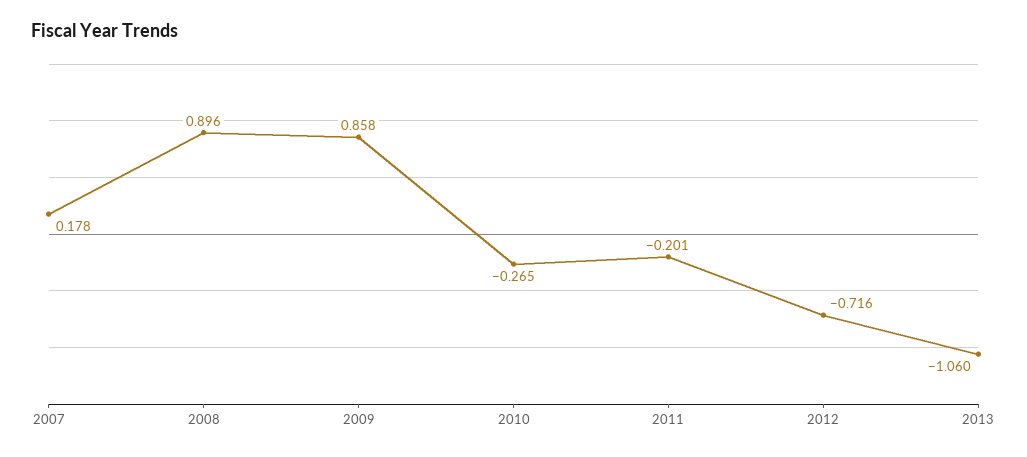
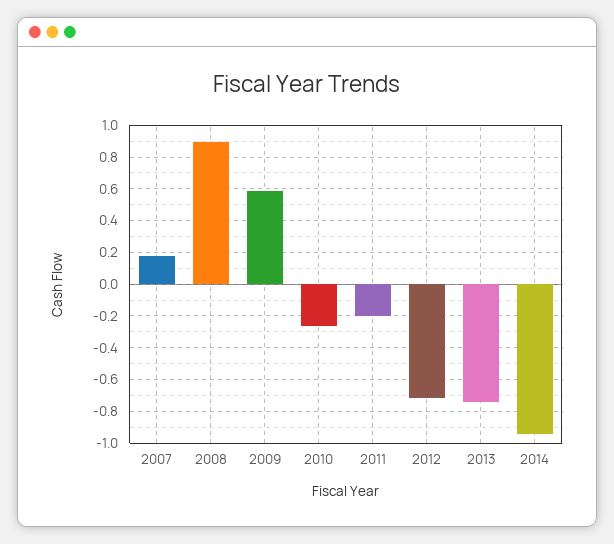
2009: 0.858 -> 0.6
2013: -1.06 -> -0.75
2014: none -> -0.95

